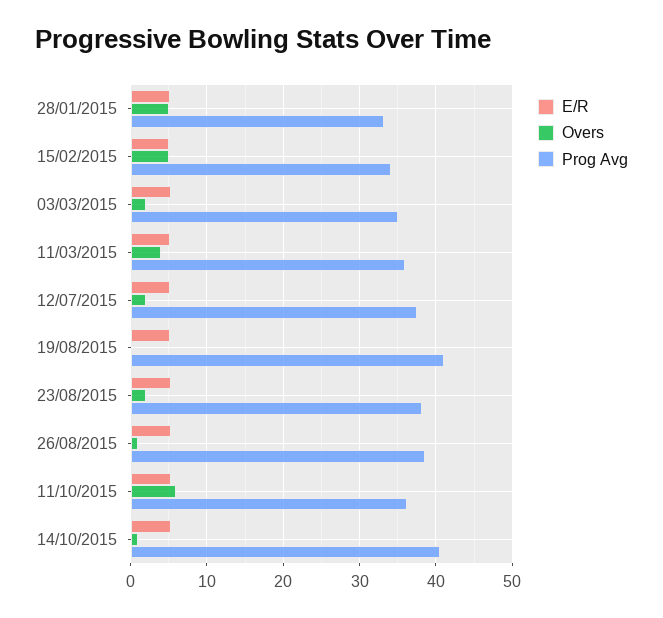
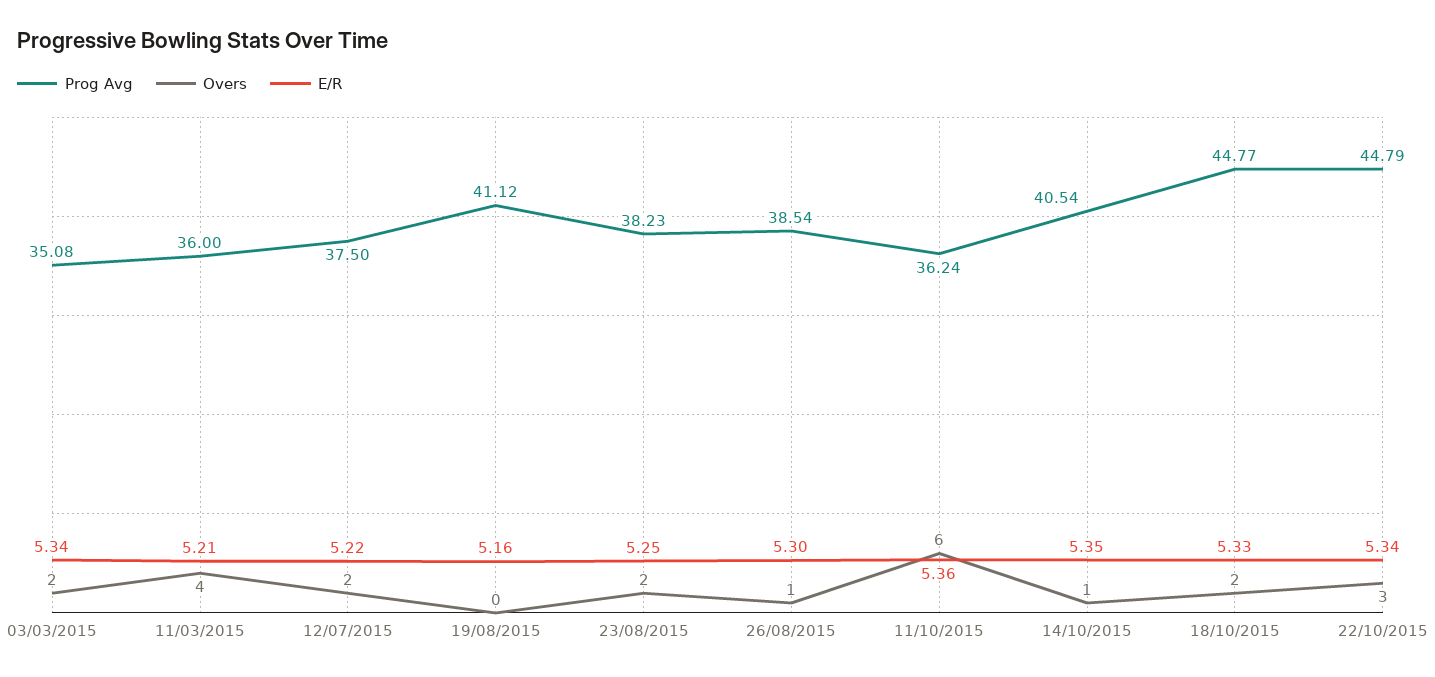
E/R, 28/01/2015: 5 -> none
Overs, 28/01/2015: 5 -> none
Prog Avg, 28/01/2015: 33 -> none
E/R, 15/02/2015: 5 -> none
Overs, 15/02/2015: 5 -> none
Prog Avg, 15/02/2015: 34 -> none
Prog Avg, 18/10/2015: none -> 44.77
Overs, 18/10/2015: none -> 2
E/R, 18/10/2015: none -> 5.33
Prog Avg, 22/10/2015: none -> 44.79
Overs, 22/10/2015: none -> 3
E/R, 22/10/2015: none -> 5.34

